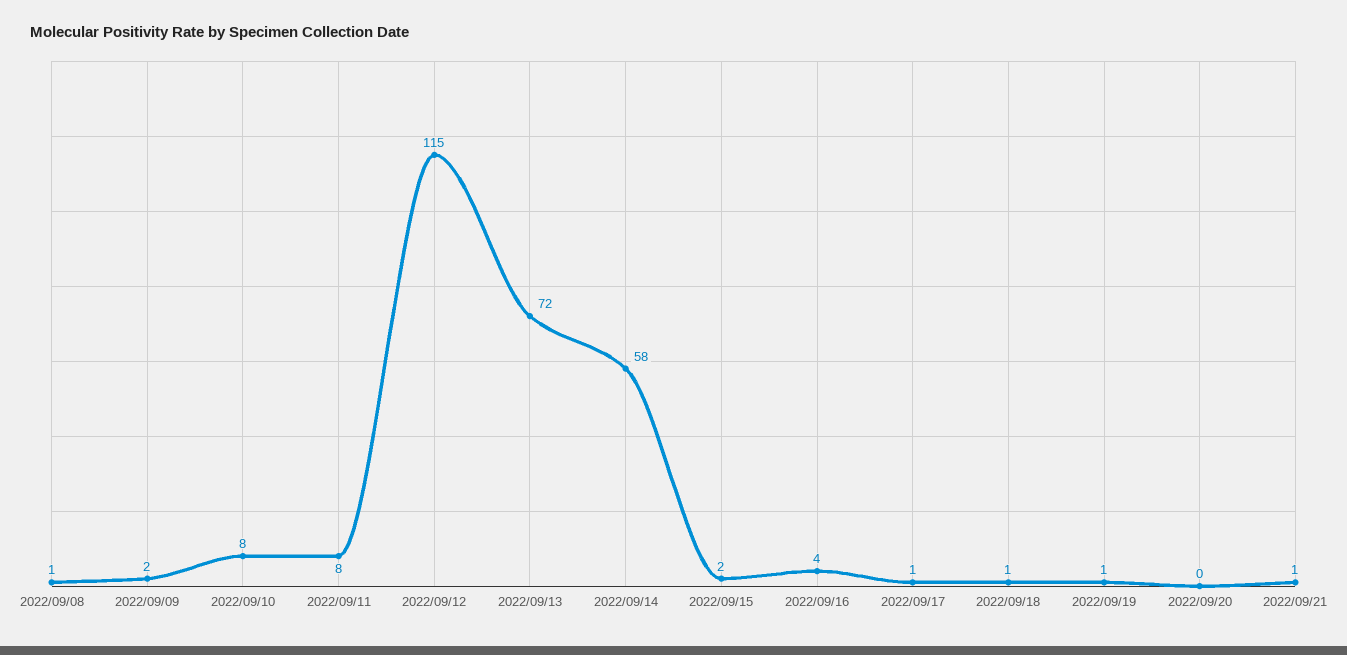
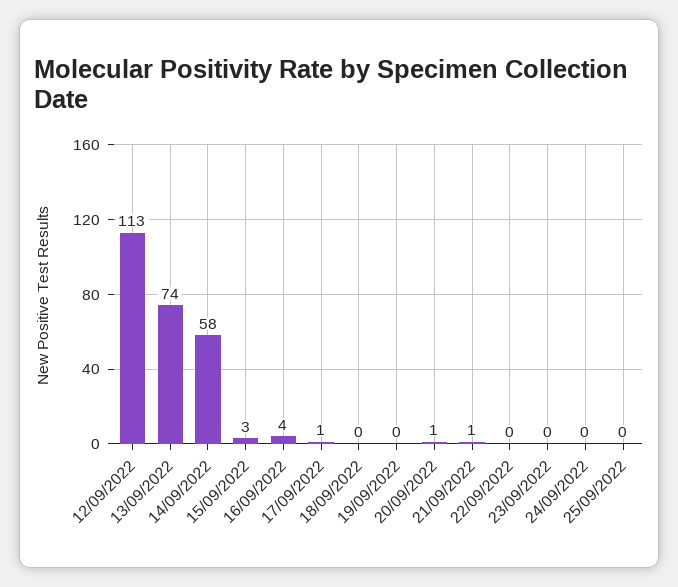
2022/09/08: 1 -> none
2022/09/09: 2 -> none
2022/09/10: 8 -> none
2022/09/11: 8 -> none
2022/09/12: 115 -> 113
2022/09/13: 72 -> 74
2022/09/15: 2 -> 3
2022/09/18: 1 -> 0
2022/09/19: 1 -> 0
2022/09/20: 0 -> 1
22/09/2022: none -> 0
23/09/2022: none -> 0
24/09/2022: none -> 0
25/09/2022: none -> 0

